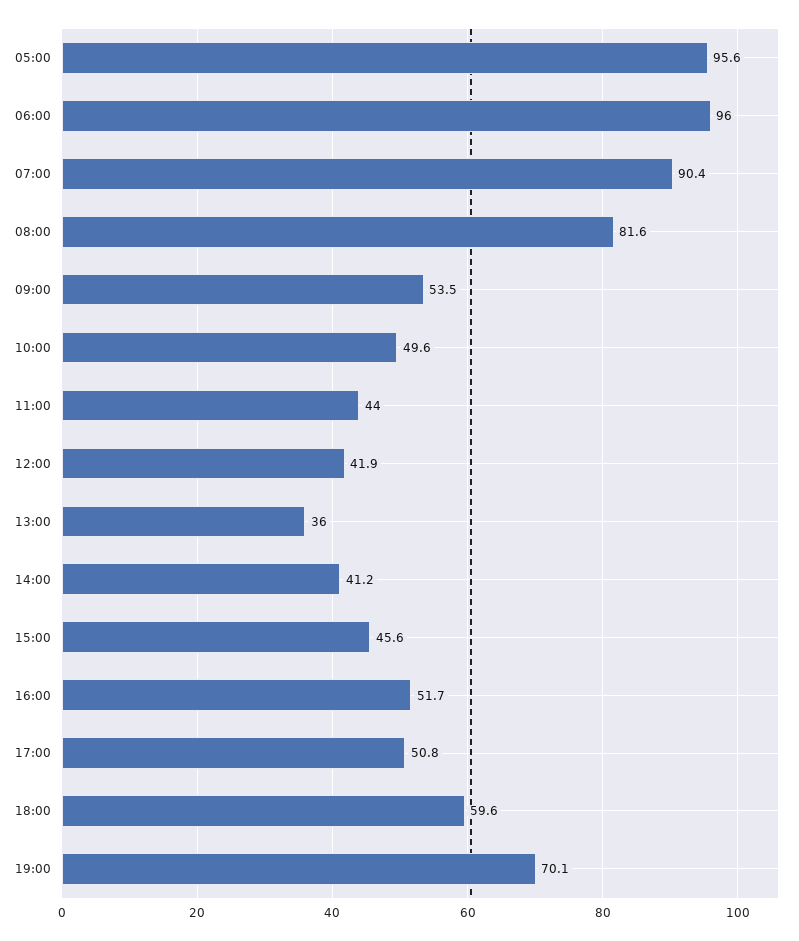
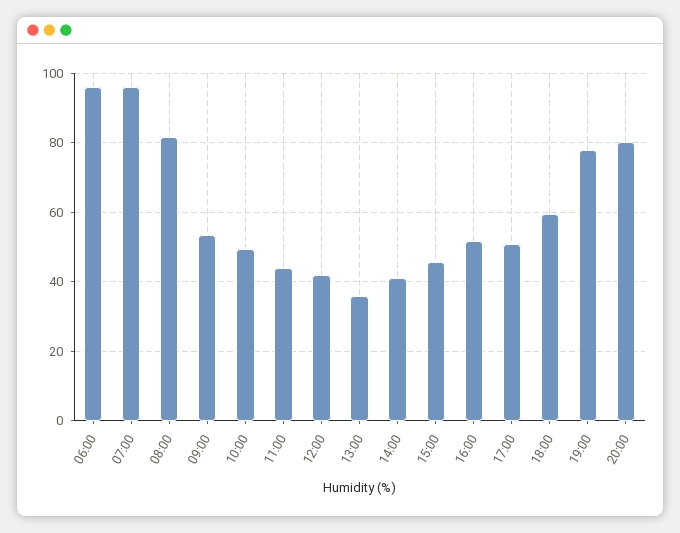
05:00: 95.6 -> none
07:00: 90.4 -> 96
19:00: 70.1 -> 78
20:00: none -> 80

